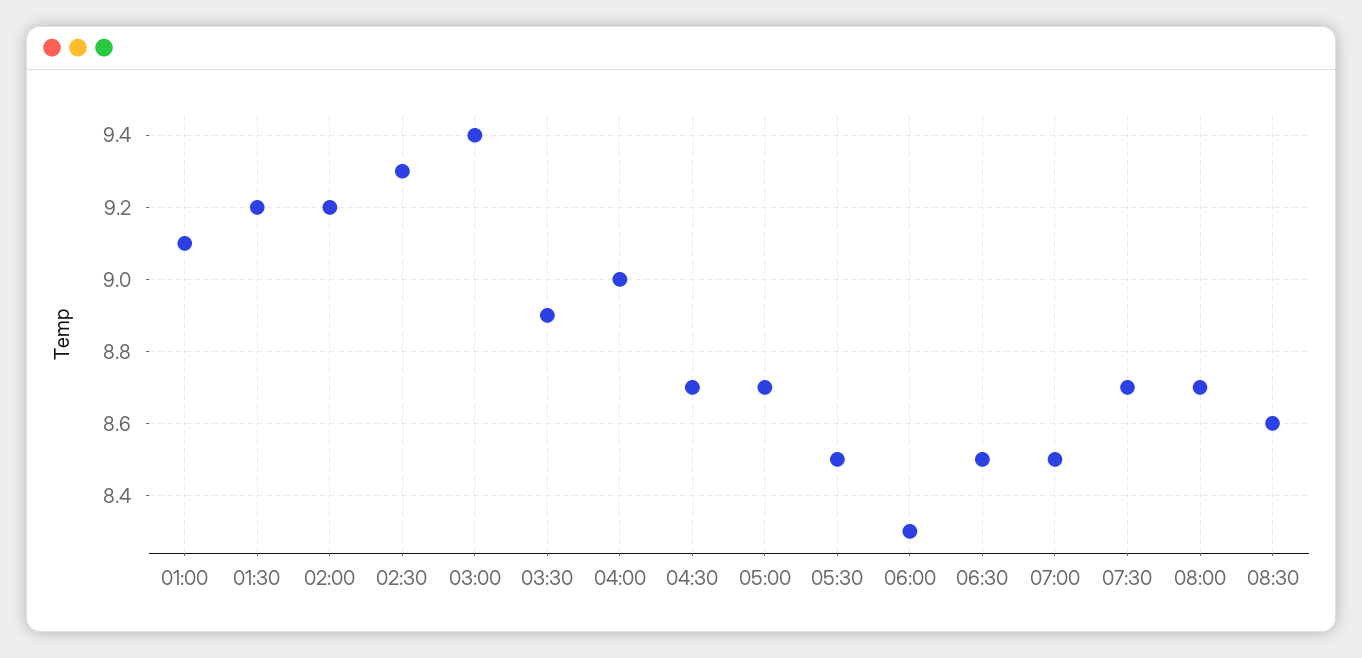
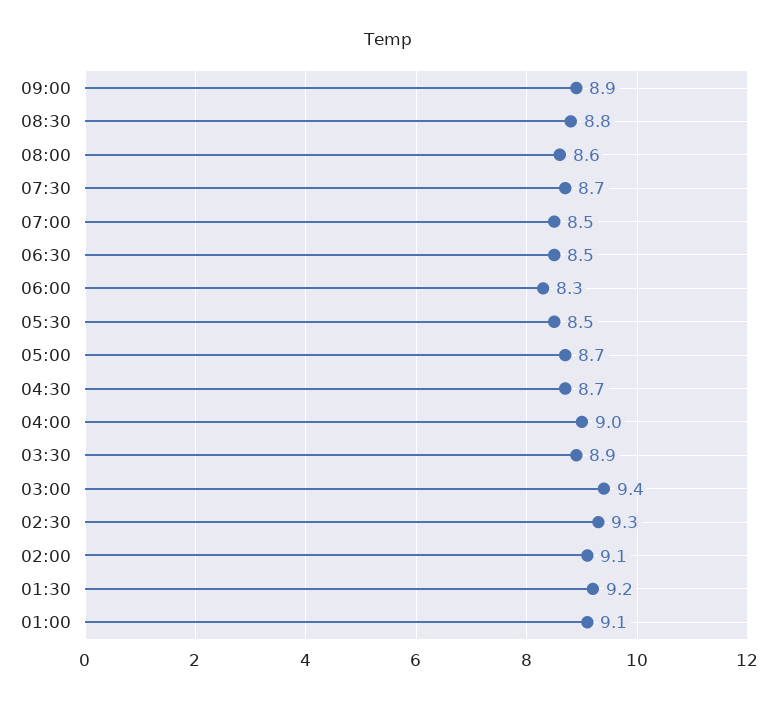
02:00: 9.2 -> 9.1
08:00: 8.7 -> 8.6
08:30: 8.6 -> 8.8
09:00: none -> 8.9

